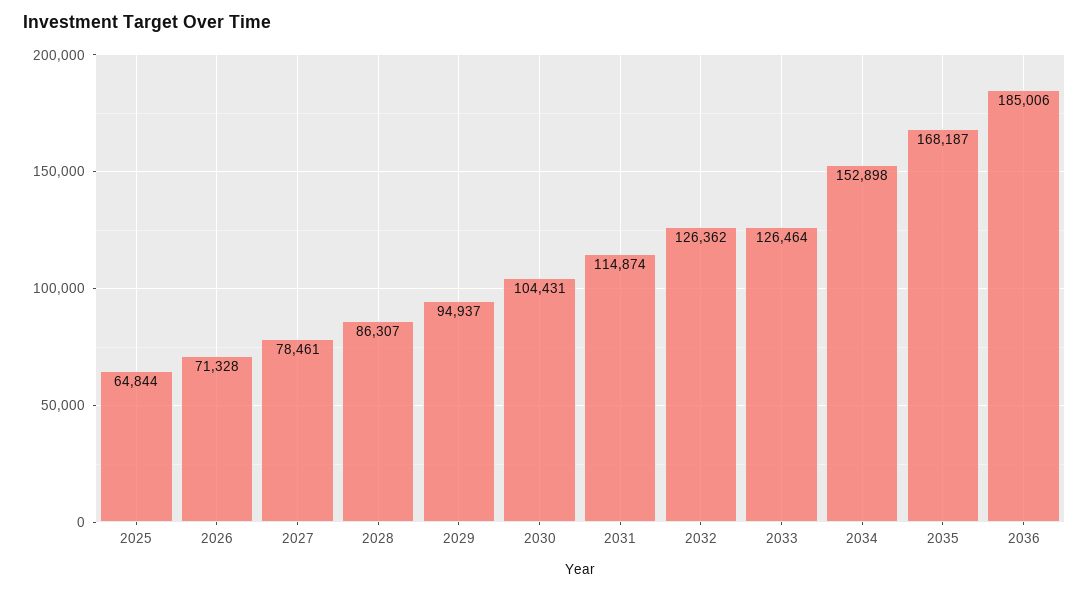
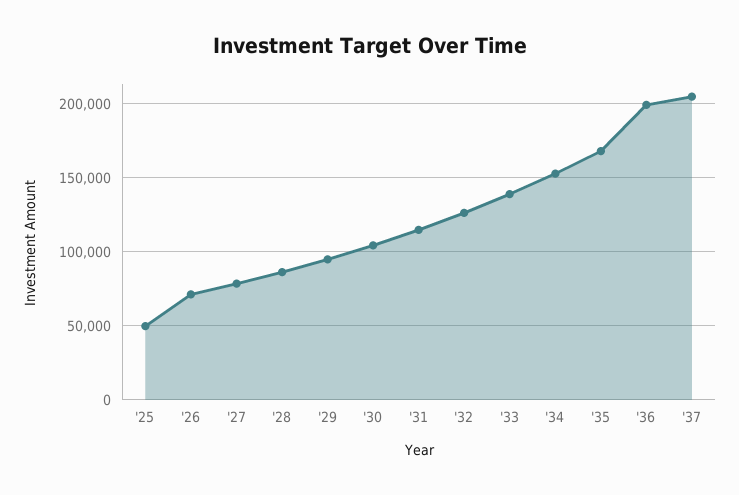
2025: 64844 -> 50000
2033: 126464 -> 140000
2036: 185006 -> 200000
'37: none -> 205000

